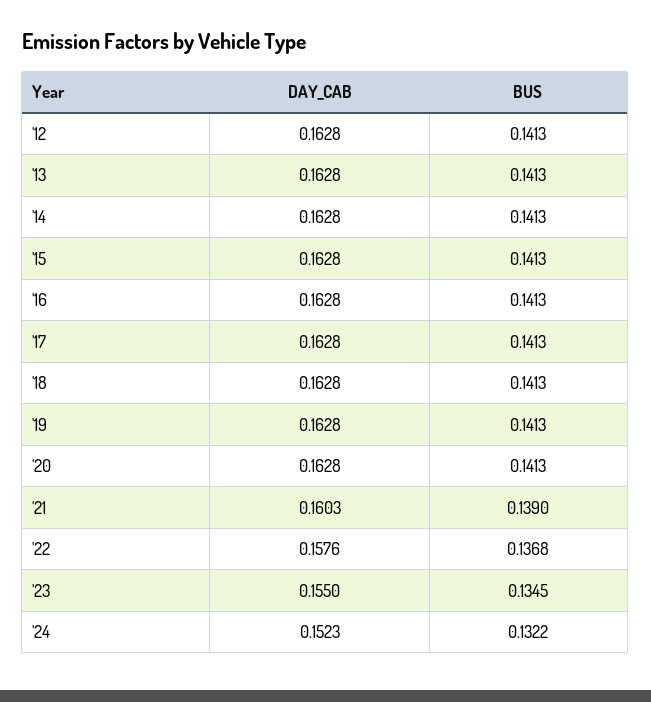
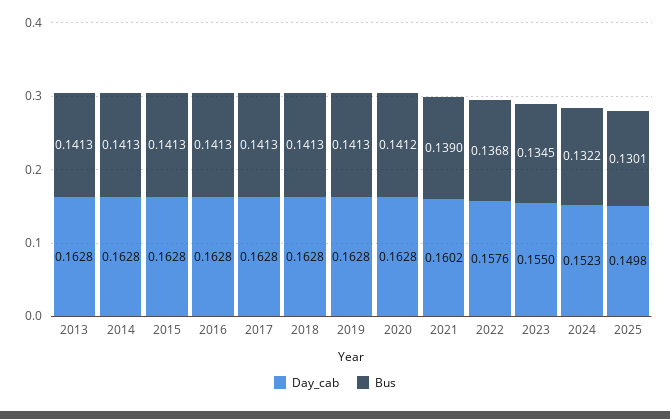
DAY_CAB, '12: 0.1628 -> none
BUS, '12: 0.1413 -> none
BUS, '20: 0.1413 -> 0.1412
DAY_CAB, '21: 0.1603 -> 0.1602
DAY_CAB, 2025: none -> 0.1498
BUS, 2025: none -> 0.1301

